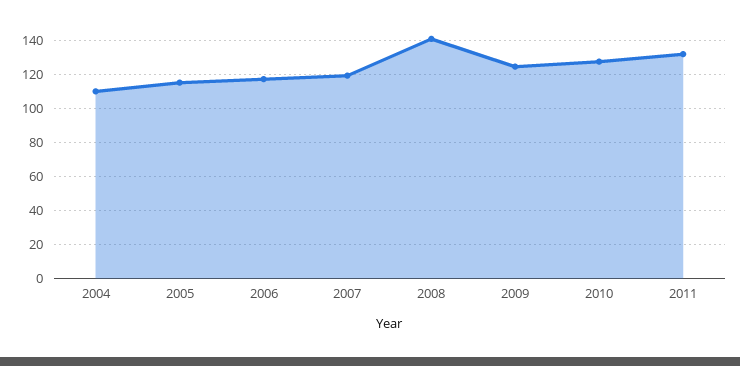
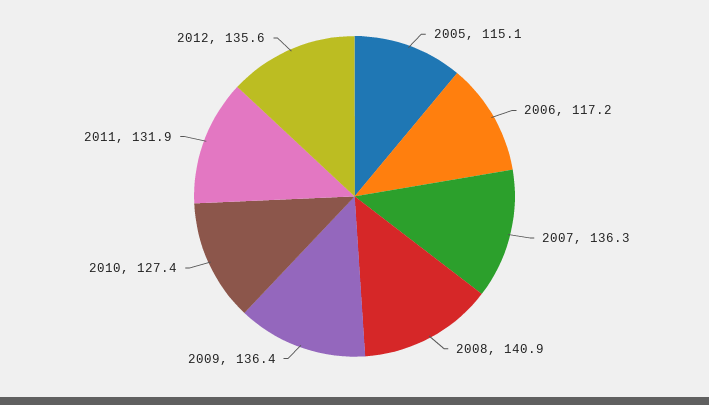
2004: 110 -> none
2007: 120 -> 136.3
2009: 125 -> 136.4
2012: none -> 135.6

